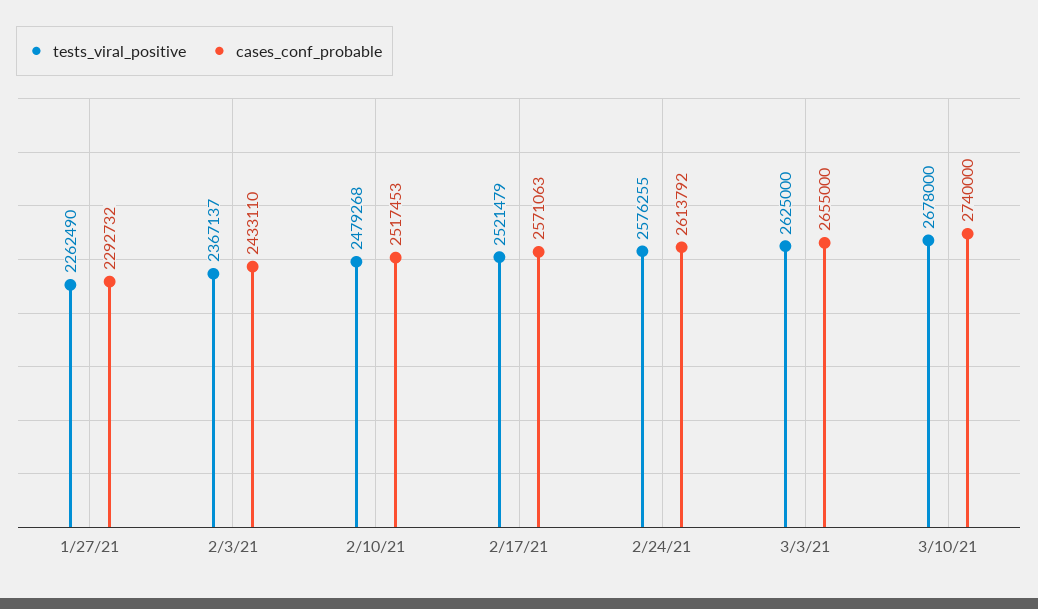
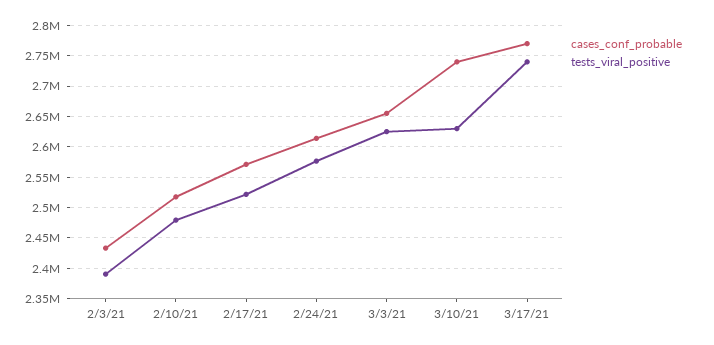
tests_viral_positive, 1/27/21: 2262490 -> none
cases_conf_probable, 1/27/21: 2292732 -> none
tests_viral_positive, 2/3/21: 2367137 -> 2390000
tests_viral_positive, 3/10/21: 2678000 -> 2630000
cases_conf_probable, 3/17/21: none -> 2770000
tests_viral_positive, 3/17/21: none -> 2740000

